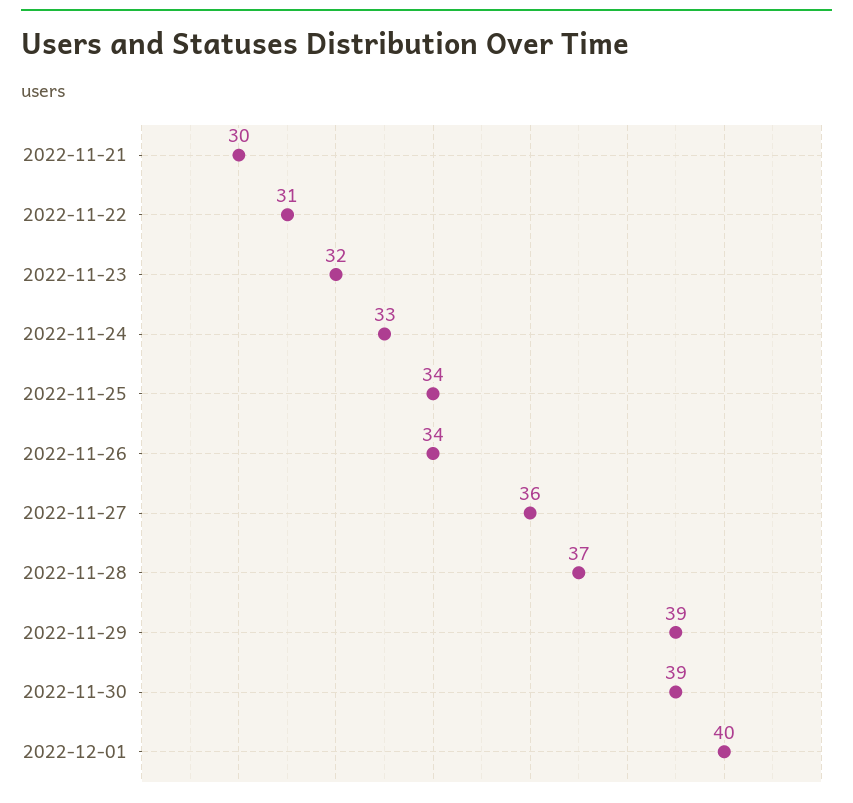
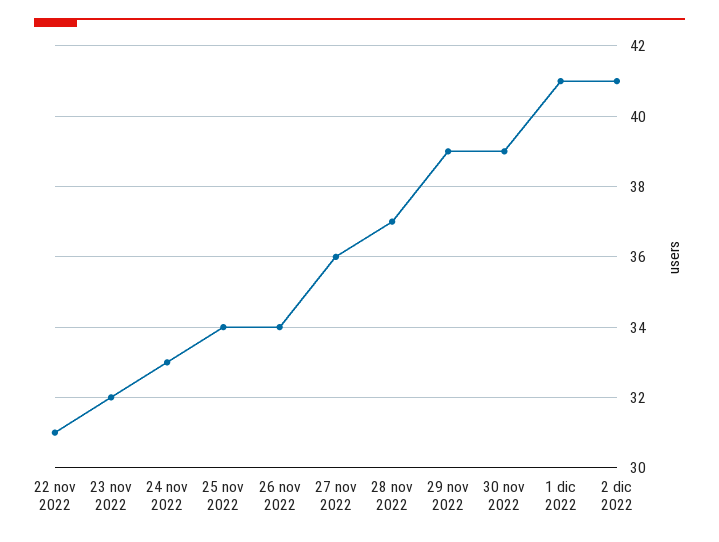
2022-11-21: 30 -> none
2022-12-01: 40 -> 41
2 dic 2022: none -> 41

